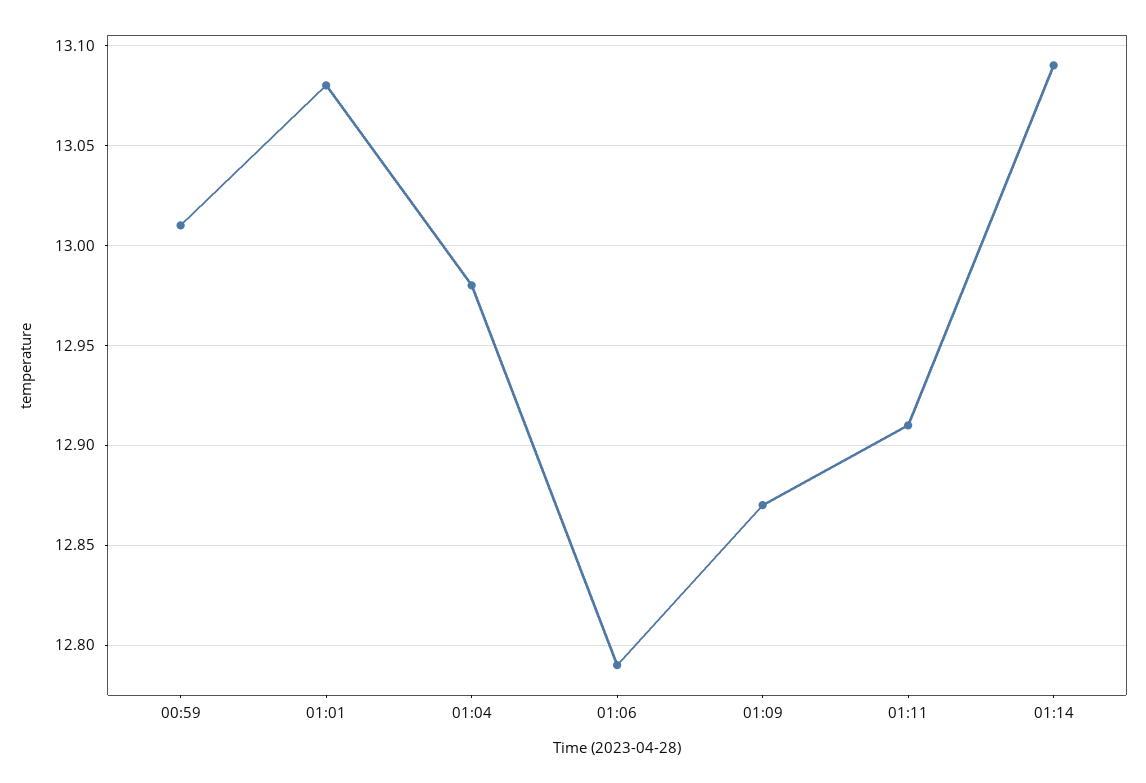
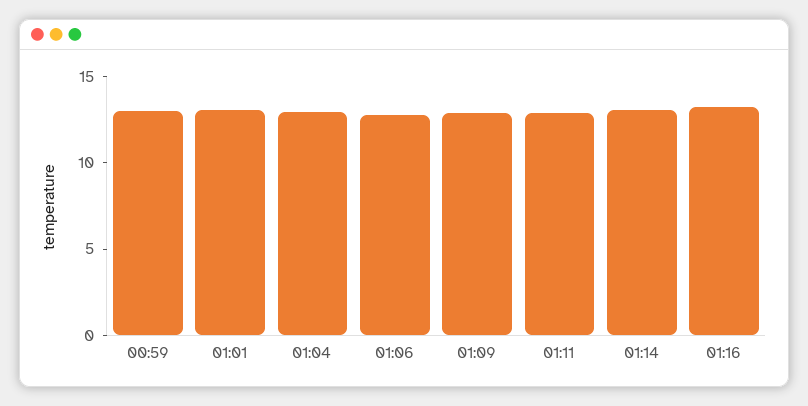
01:16: none -> 13

